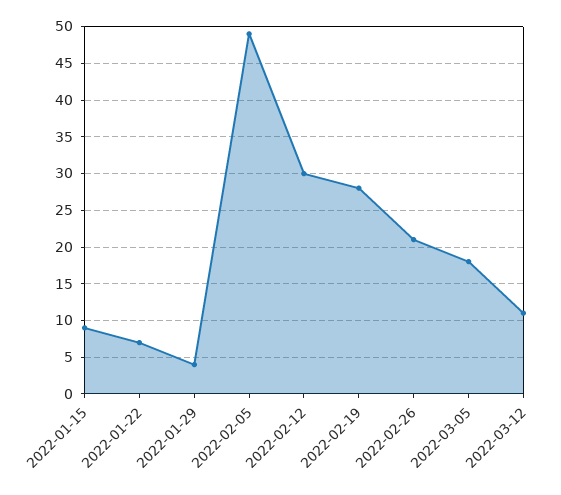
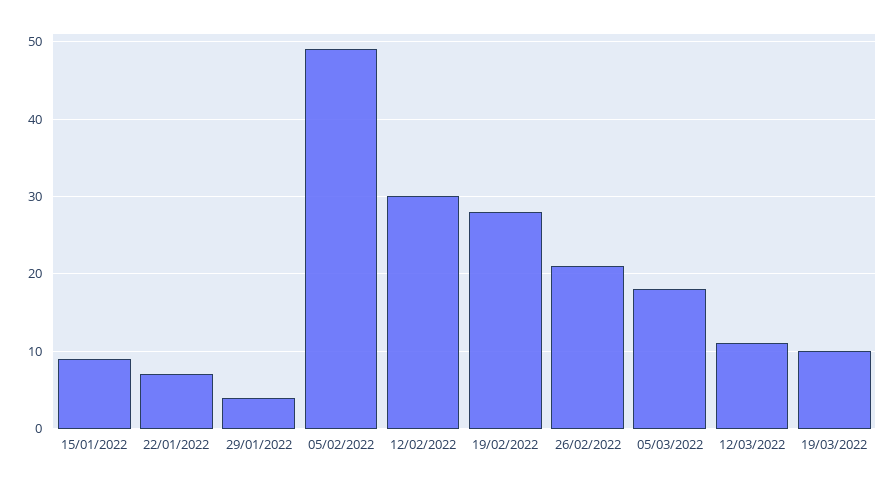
19/03/2022: none -> 10

